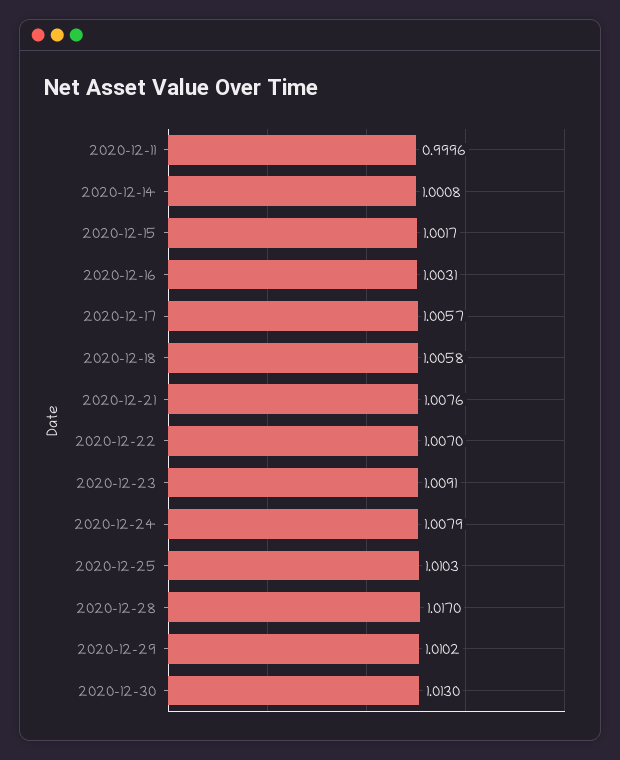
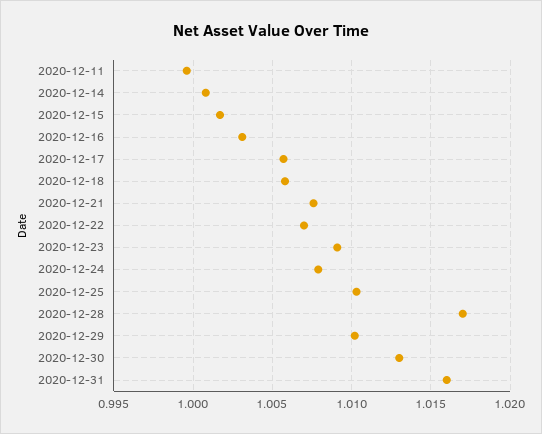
2020-12-31: none -> 1.016

